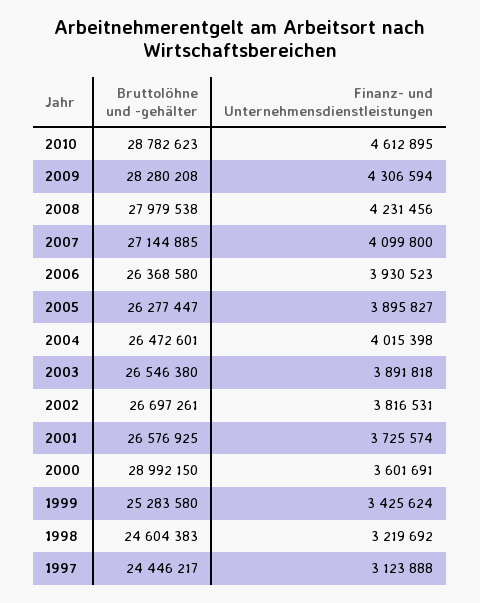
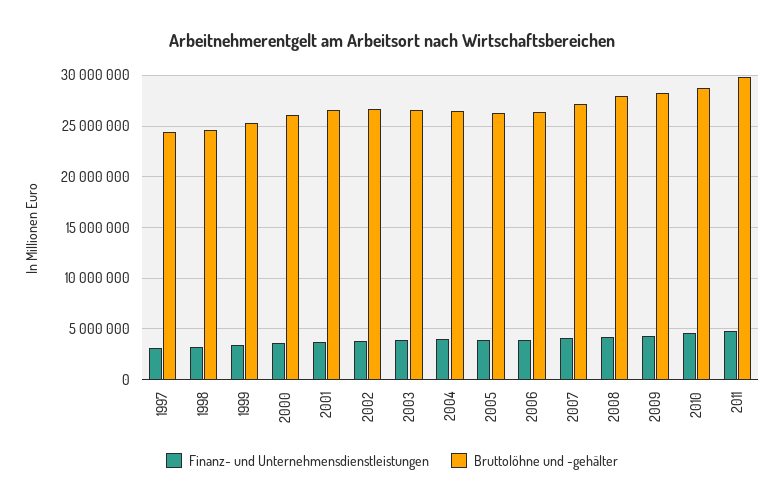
Bruttolöhne und -gehälter, 2000: 28992150 -> 26000000
Finanz- und Unternehmensdienstleistungen, 2011: none -> 5000000
Bruttolöhne und -gehälter, 2011: none -> 30000000

